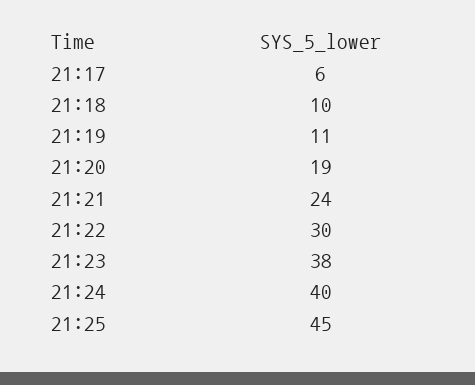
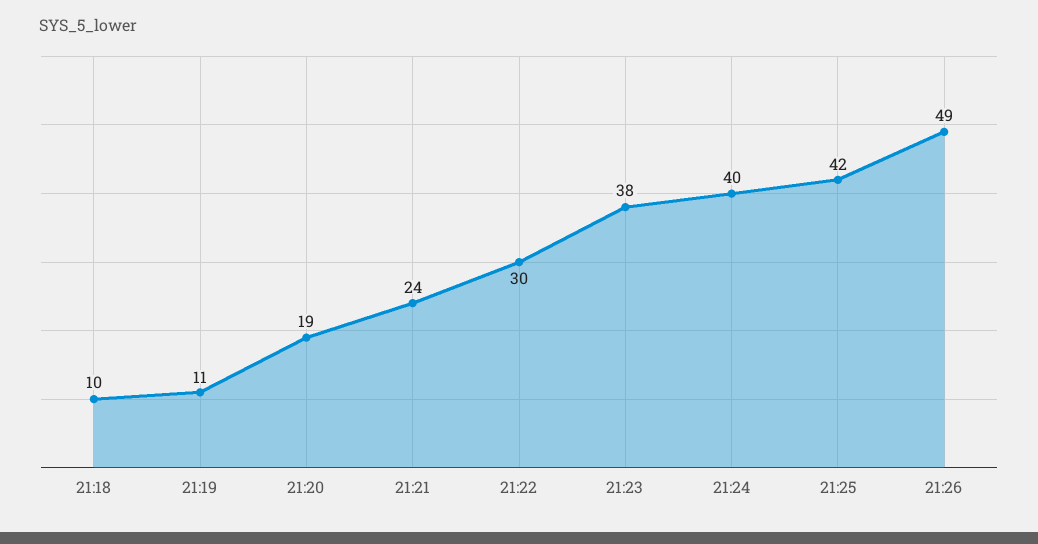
21:17: 6 -> none
21:25: 45 -> 42
21:26: none -> 49

